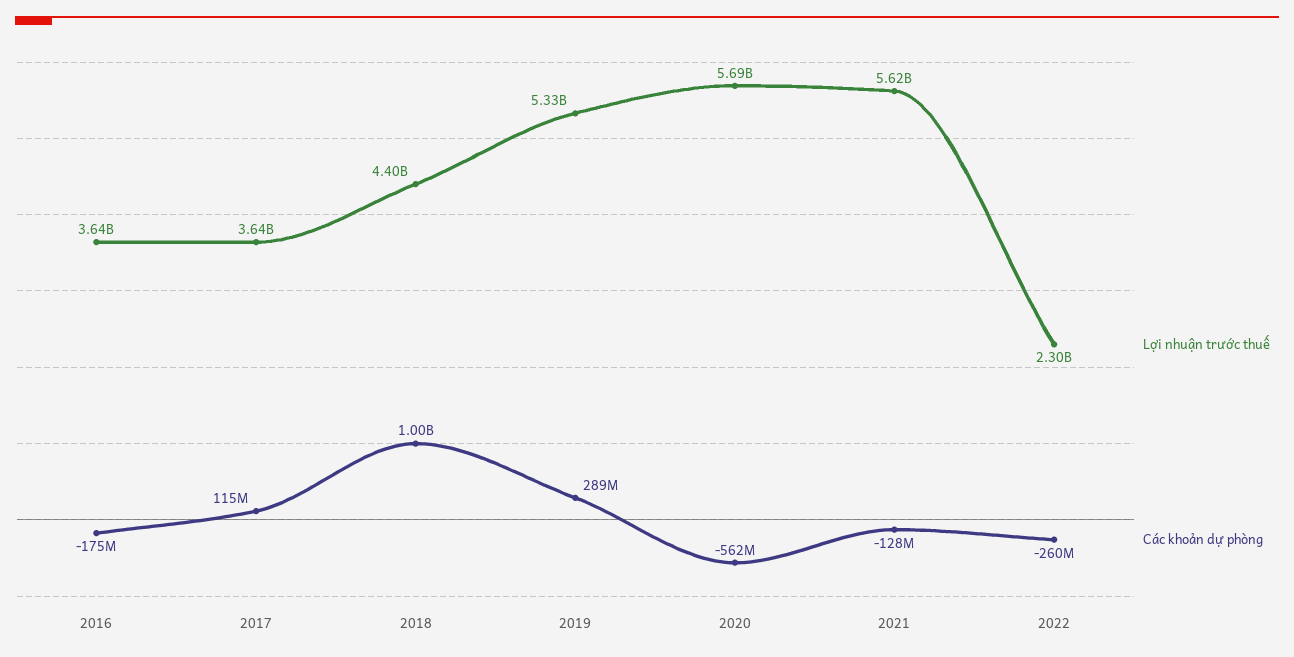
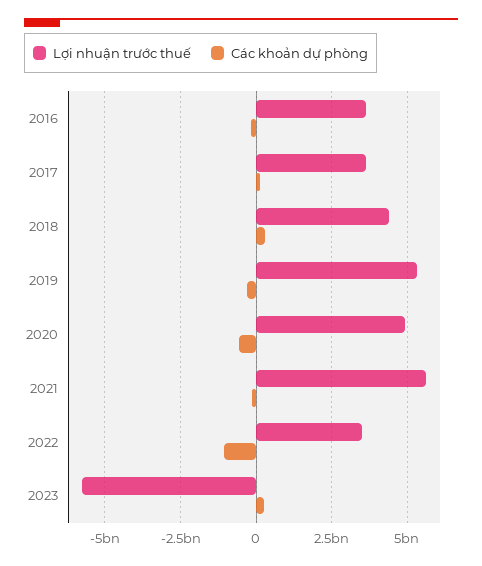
Các khoản dự phòng, 2018: 1000000000 -> 250000000
Các khoản dự phòng, 2019: 289000000 -> -250000000
Lợi nhuận trước thuế, 2020: 5690000000 -> 5000000000
Lợi nhuận trước thuế, 2022: 2300000000 -> 3500000000
Các khoản dự phòng, 2022: -260000000 -> -1000000000
Lợi nhuận trước thuế, 2023: none -> -5750000000
Các khoản dự phòng, 2023: none -> 250000000

